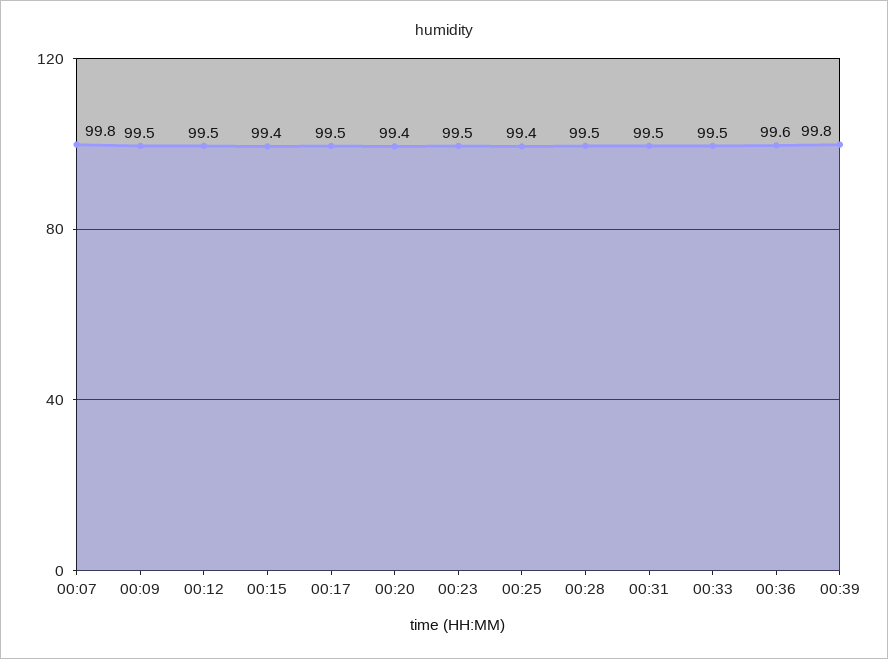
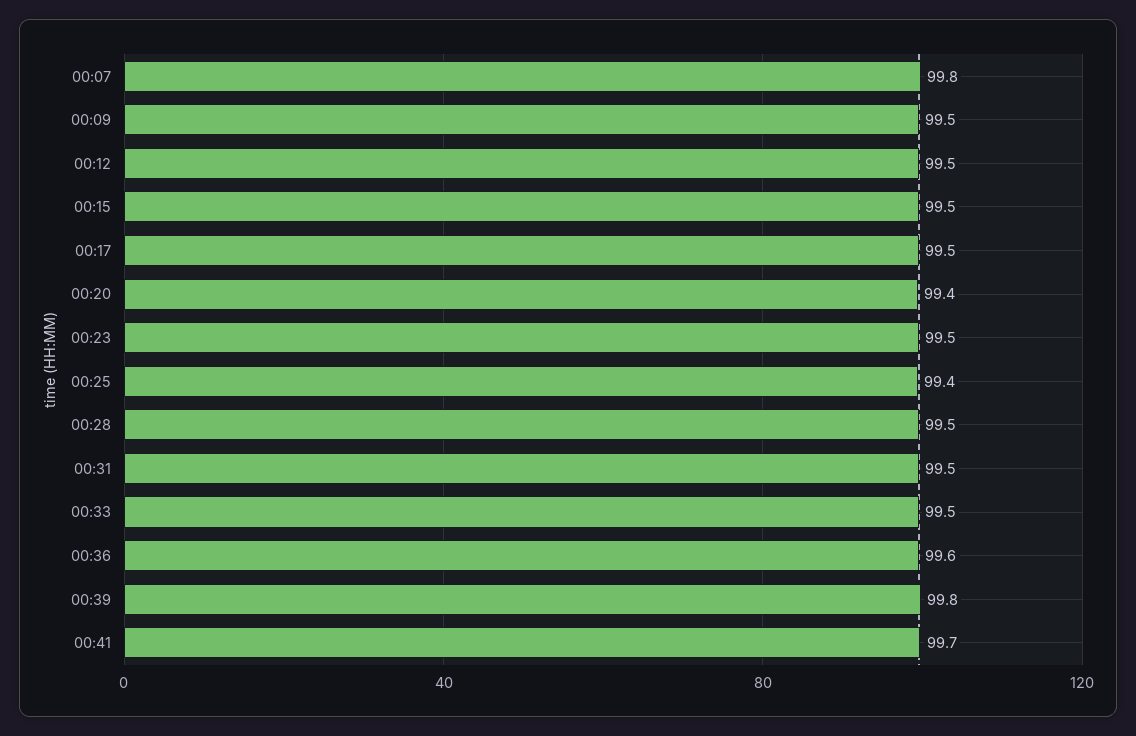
00:15: 99.4 -> 99.5
00:41: none -> 99.7

